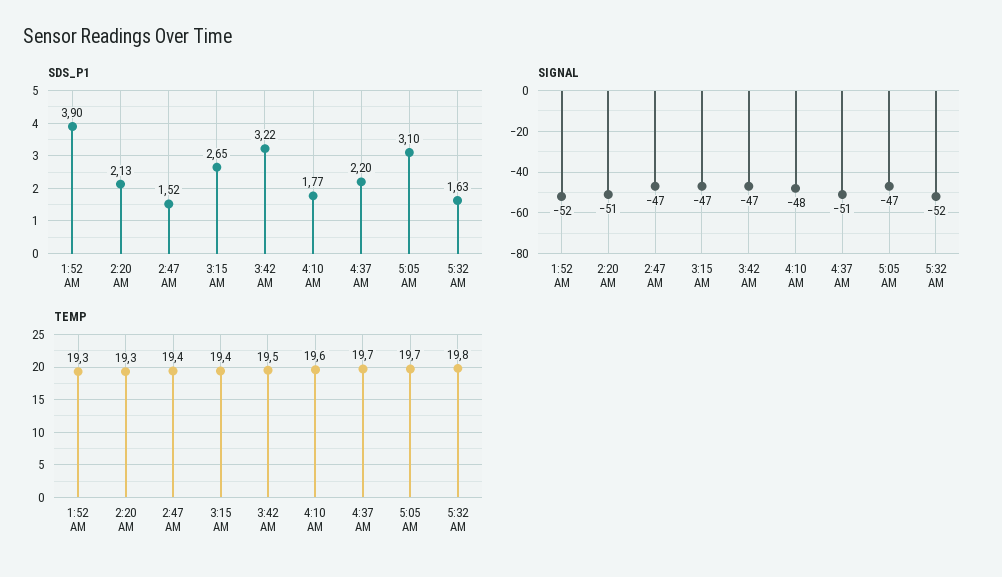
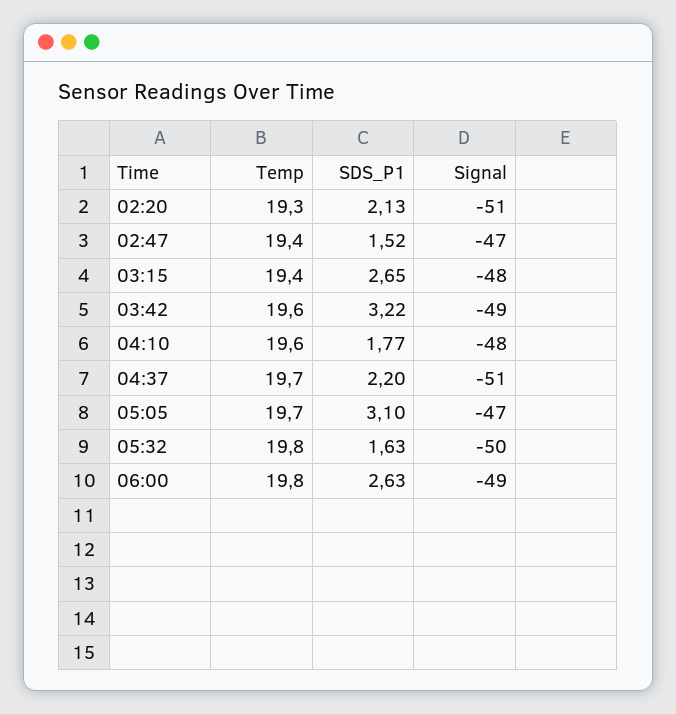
SDS_P1, 1:52 AM: 3.9 -> none
SIGNAL, 1:52 AM: -52 -> none
SIGNAL, 3:15 AM: -47 -> -48
SIGNAL, 3:42 AM: -47 -> -49
SIGNAL, 5:32 AM: -52 -> -50
TEMP, 1:52 AM: 19.3 -> none
TEMP, 3:42 AM: 19.5 -> 19.6
TEMP, 06:00: none -> 19.8
SDS_P1, 06:00: none -> 2.63
SIGNAL, 06:00: none -> -49

